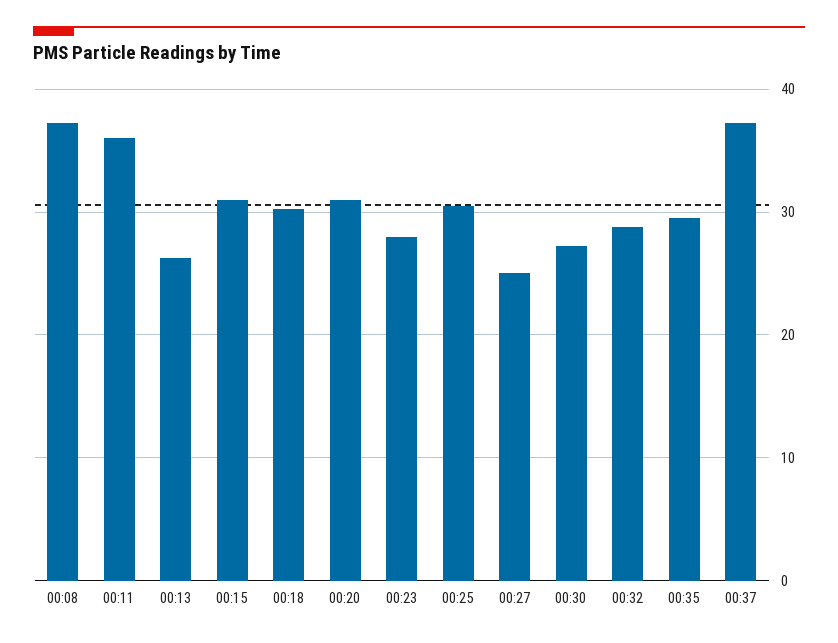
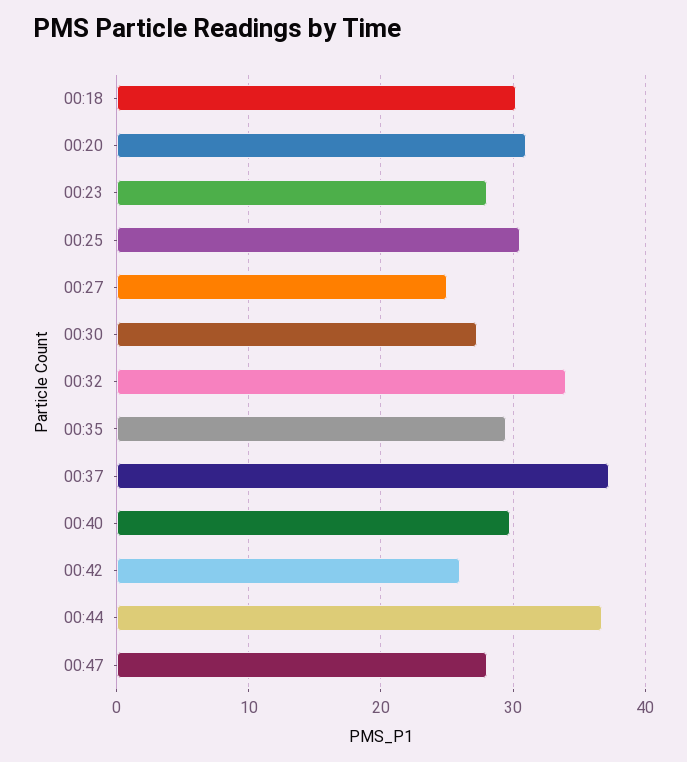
00:08: 37 -> none
00:11: 36 -> none
00:13: 26 -> none
00:15: 31 -> none
00:32: 29 -> 34
00:40: none -> 30
00:42: none -> 26
00:44: none -> 37
00:47: none -> 28

